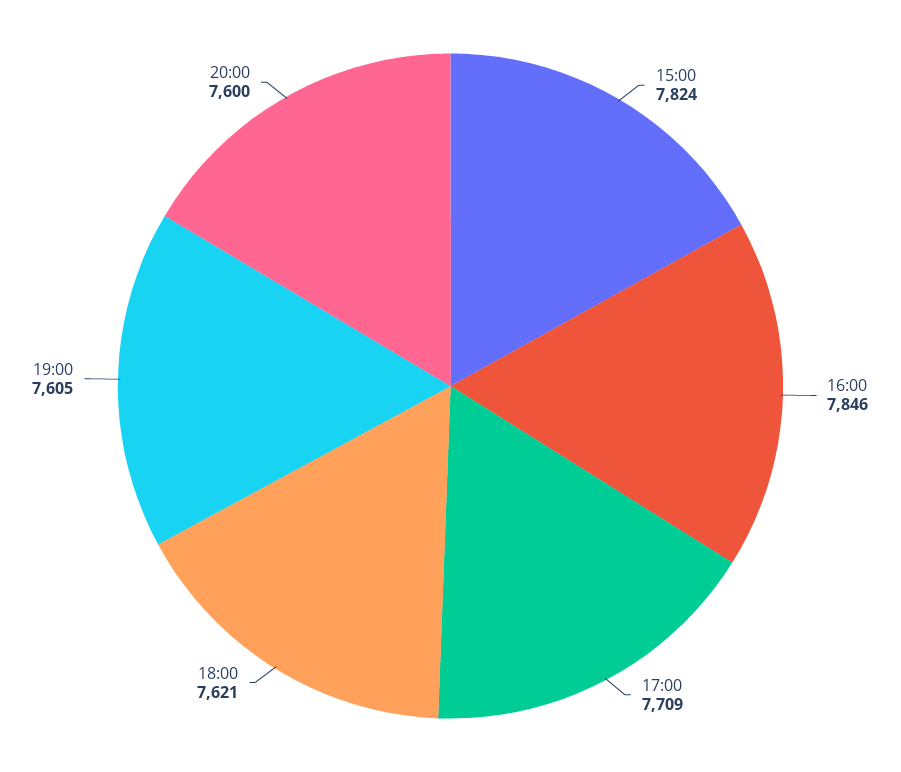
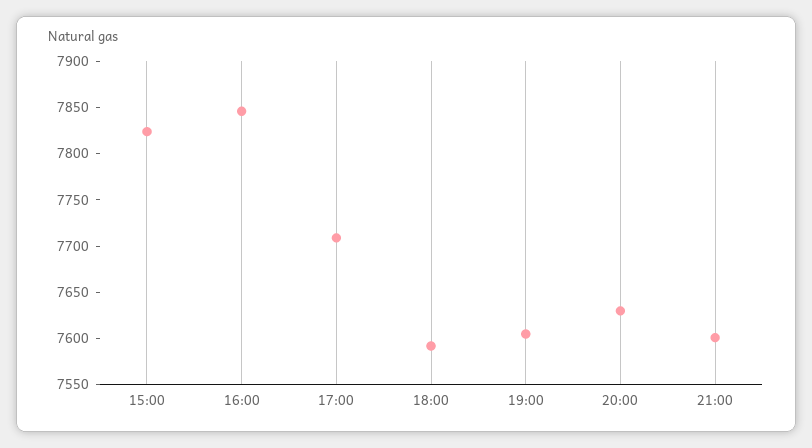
18:00: 7621 -> 7590
20:00: 7600 -> 7630
21:00: none -> 7600

